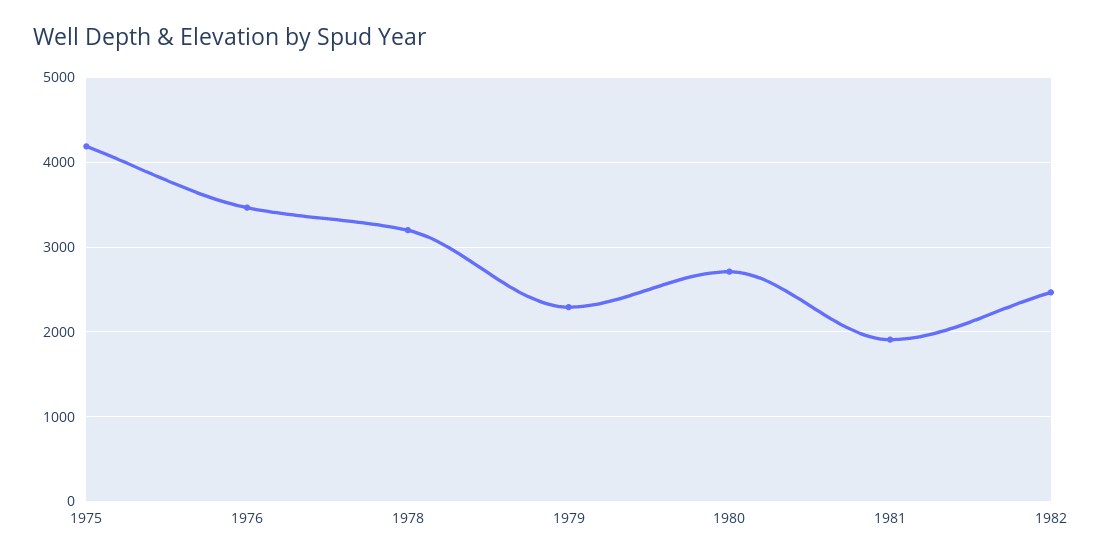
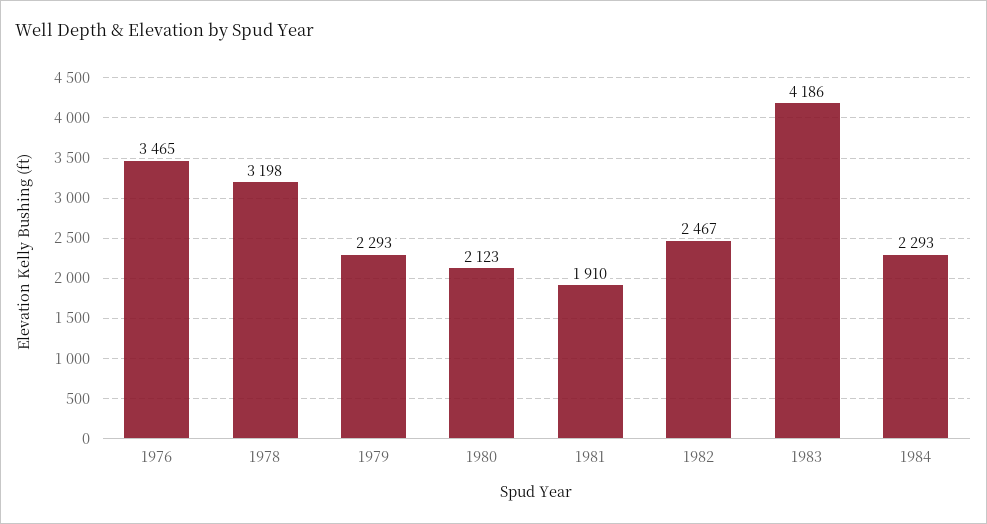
1975: 4200 -> none
1980: 2700 -> 2123
1983: none -> 4186
1984: none -> 2293

